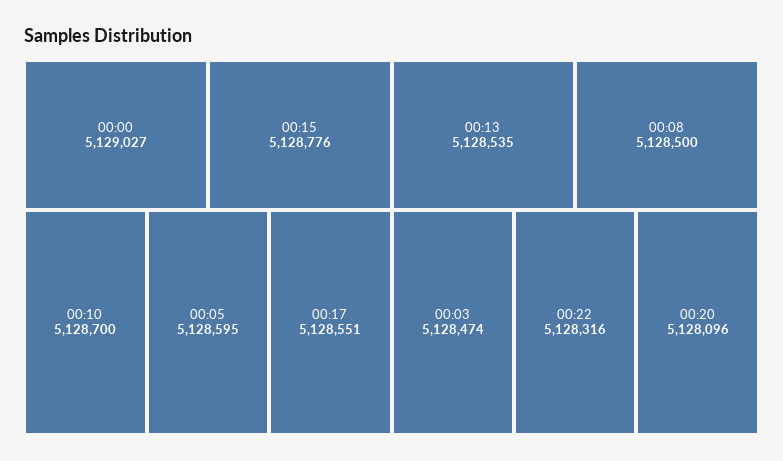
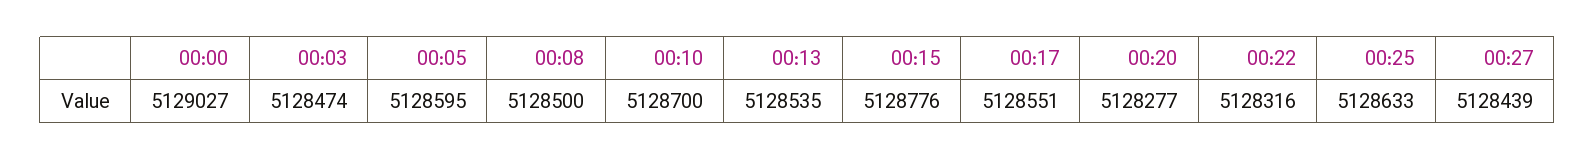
00:20: 5128096 -> 5128277
00:25: none -> 5128633
00:27: none -> 5128439

